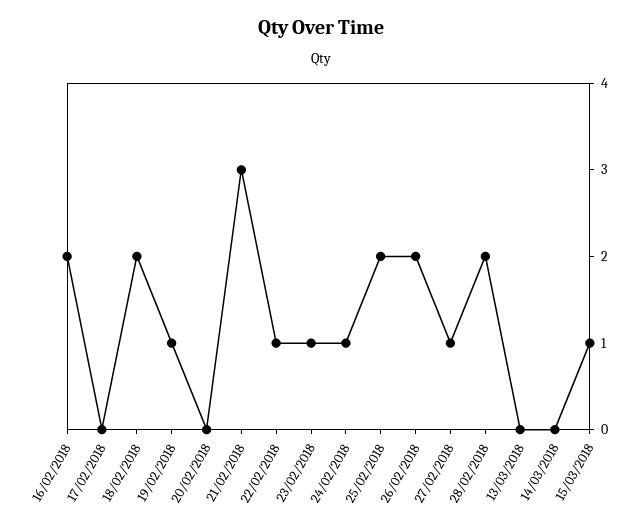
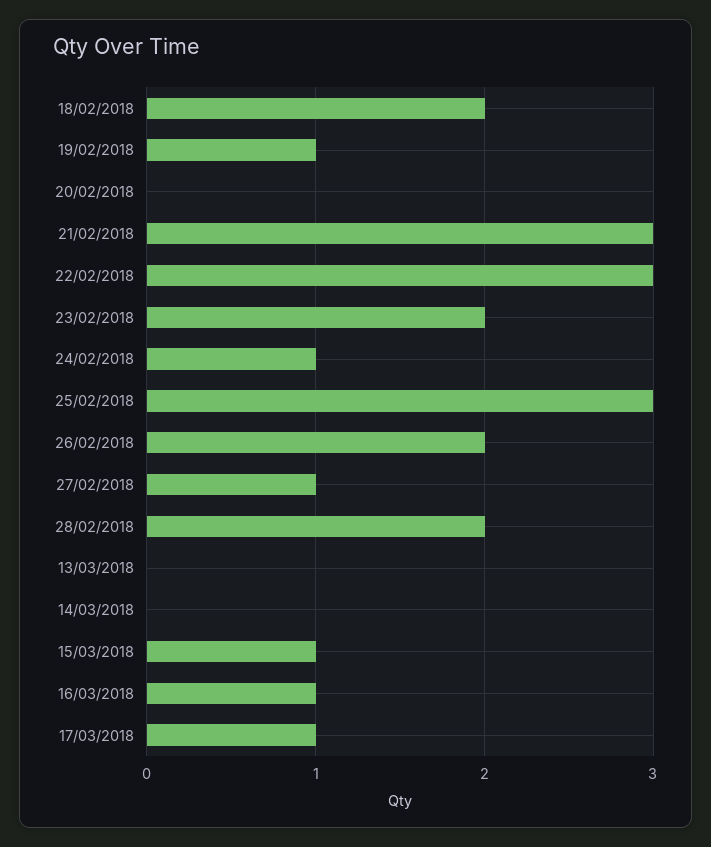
16/02/2018: 2 -> none
17/02/2018: 0 -> none
22/02/2018: 1 -> 3
23/02/2018: 1 -> 2
25/02/2018: 2 -> 3
16/03/2018: none -> 1
17/03/2018: none -> 1

